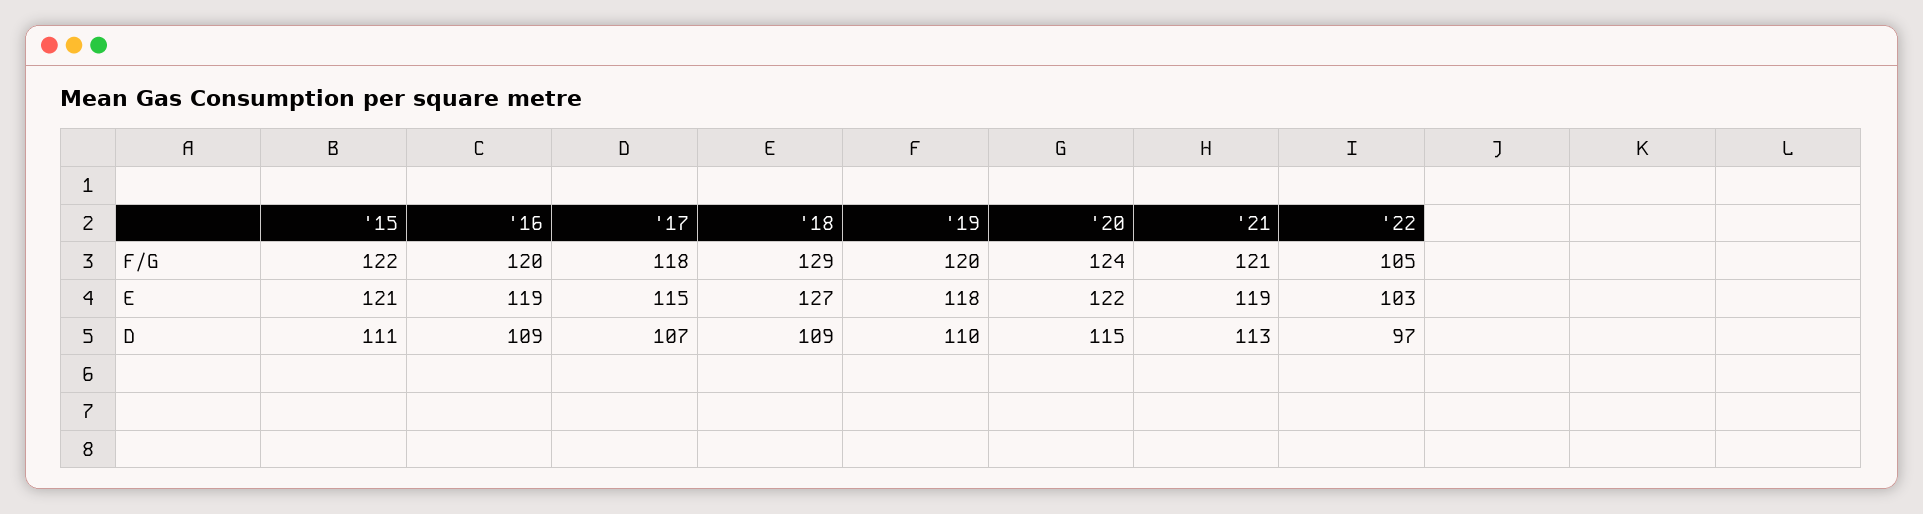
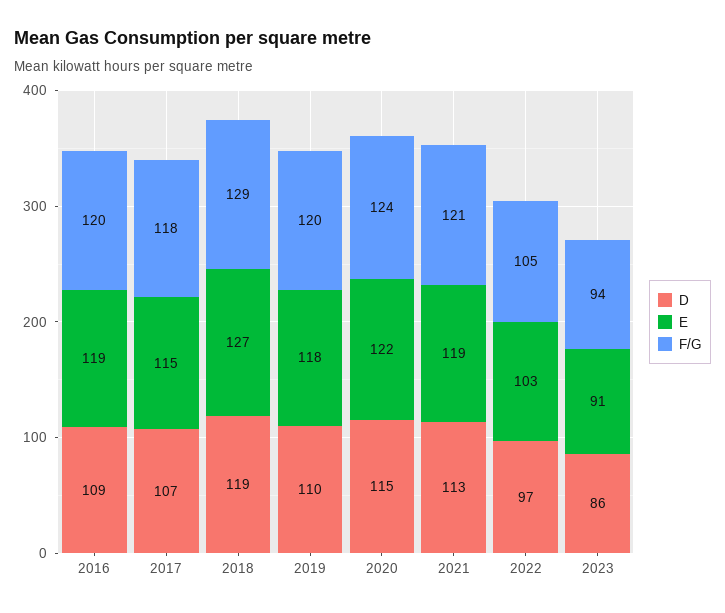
F/G, '15: 122 -> none
E, '15: 121 -> none
D, '15: 111 -> none
D, '18: 109 -> 119
D, 2023: none -> 86
E, 2023: none -> 91
F/G, 2023: none -> 94

